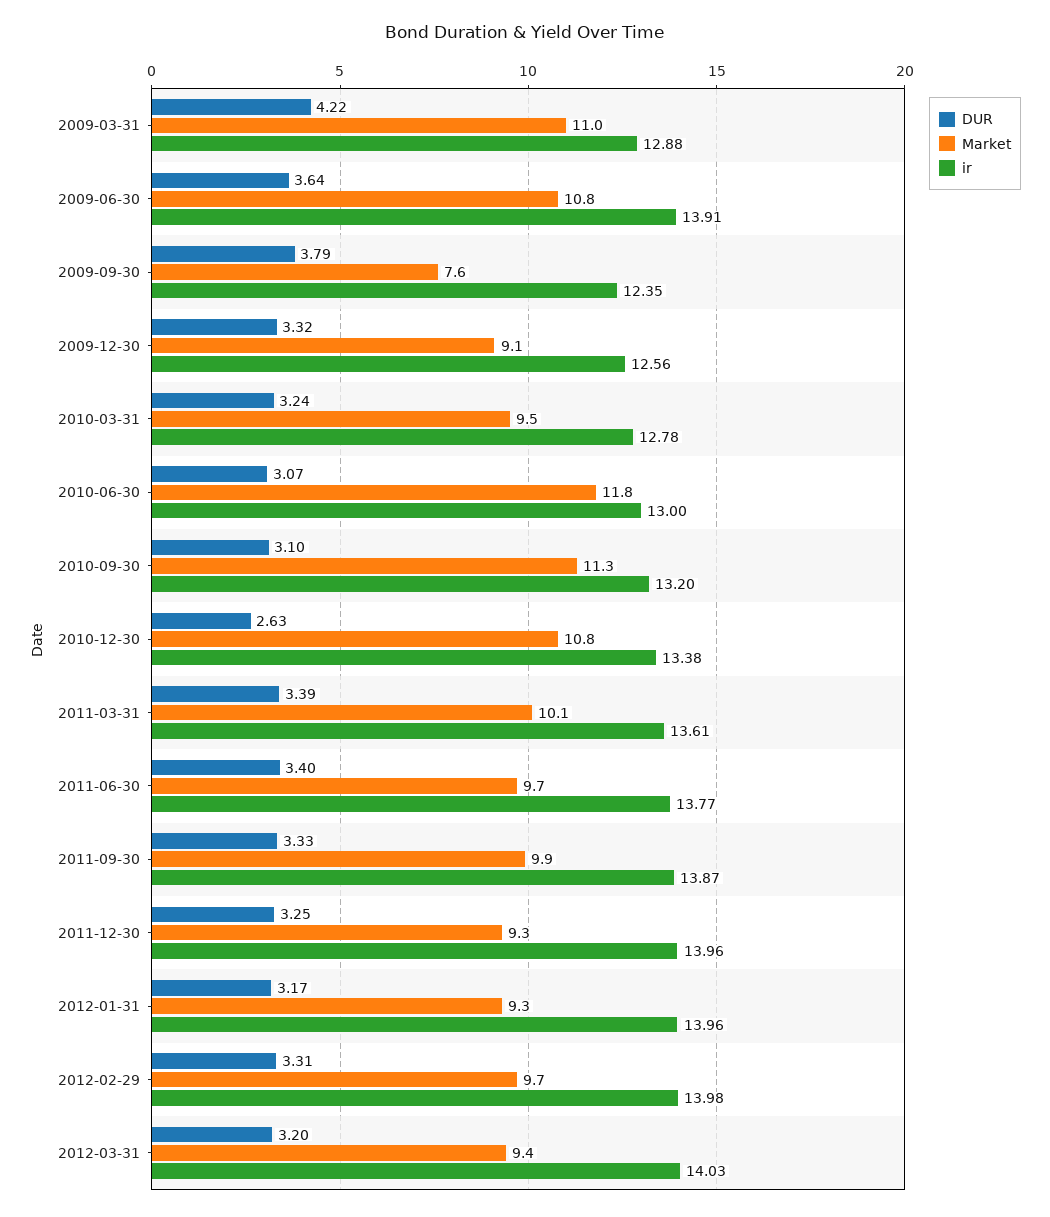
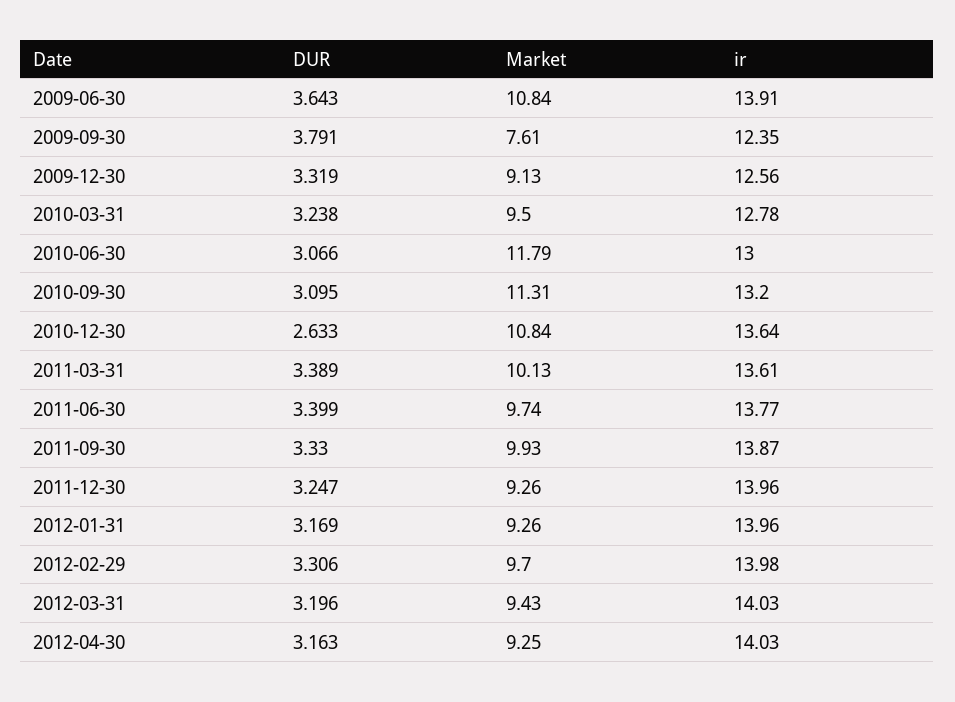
DUR, 2009-03-31: 4.22 -> none
Market, 2009-03-31: 11 -> none
ir, 2009-03-31: 12.88 -> none
ir, 2010-12-30: 13.38 -> 13.64
DUR, 2012-04-30: none -> 3.163
Market, 2012-04-30: none -> 9.25
ir, 2012-04-30: none -> 14.03

